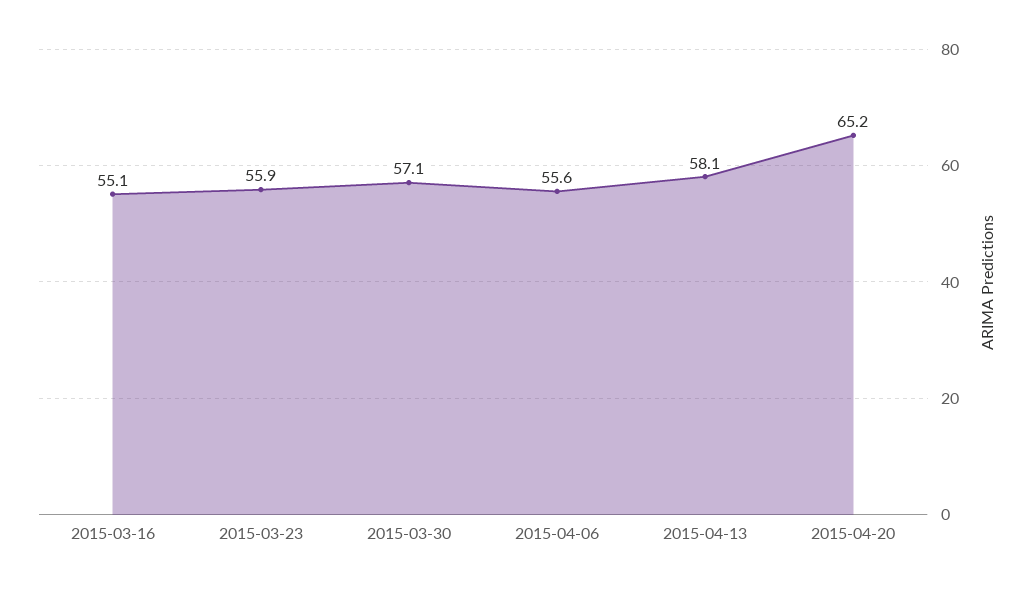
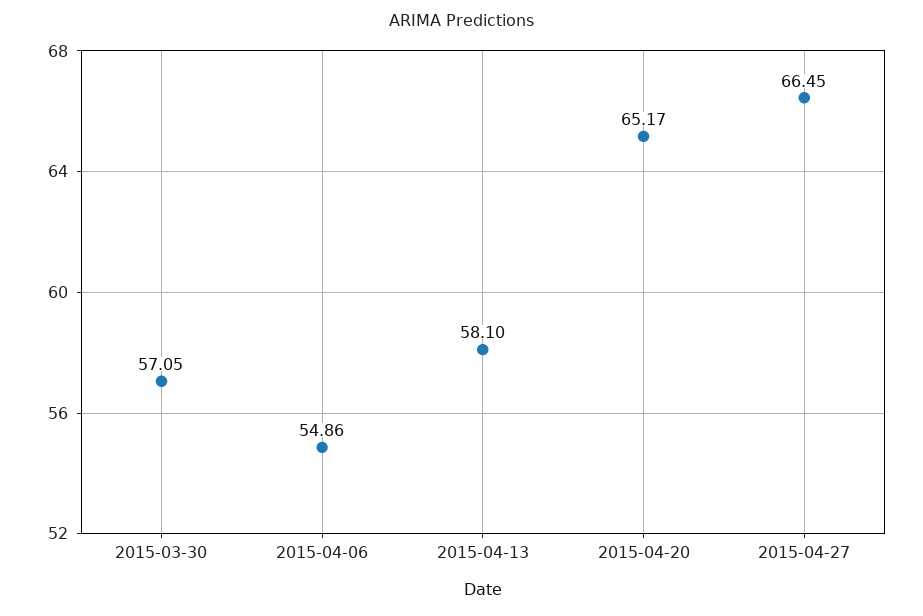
2015-03-16: 55.1 -> none
2015-03-23: 55.9 -> none
2015-04-06: 55.6 -> 54.86
2015-04-27: none -> 66.45

